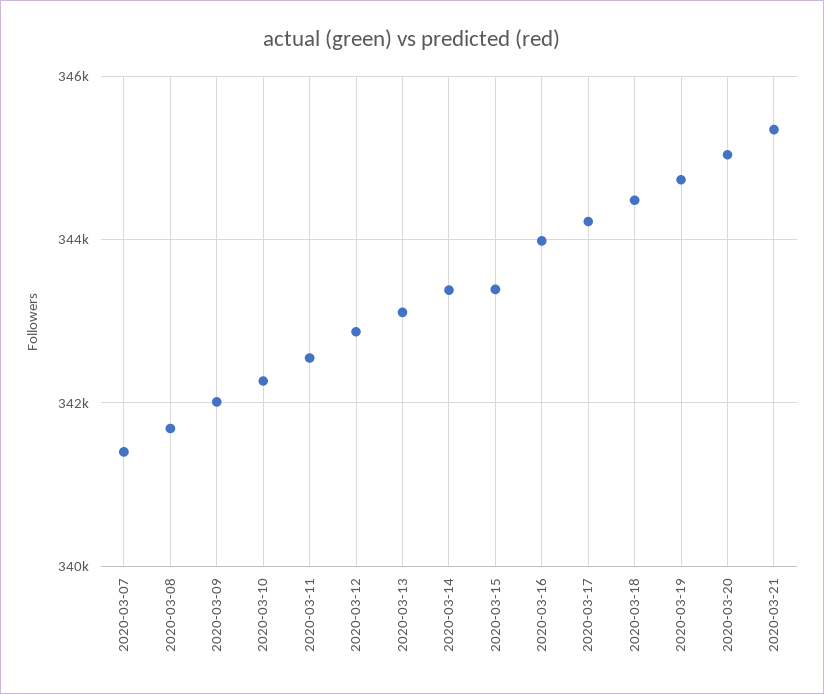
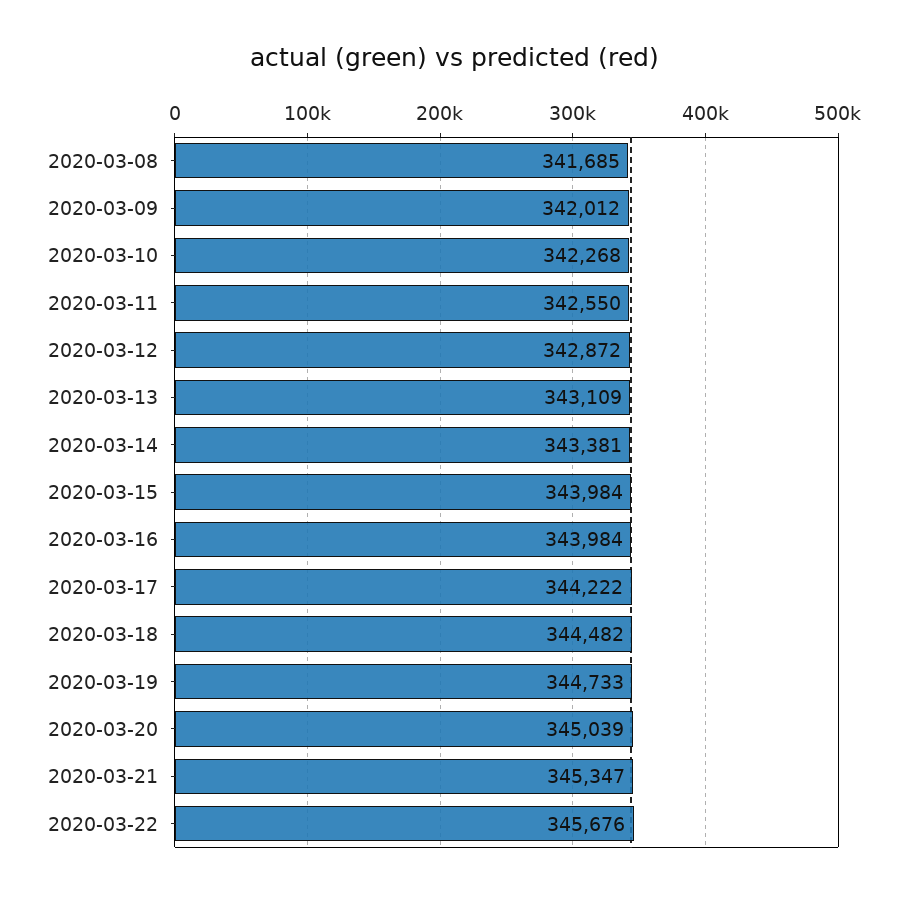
2020-03-07: 341400 -> none
2020-03-15: 343400 -> 343984
2020-03-22: none -> 345676

